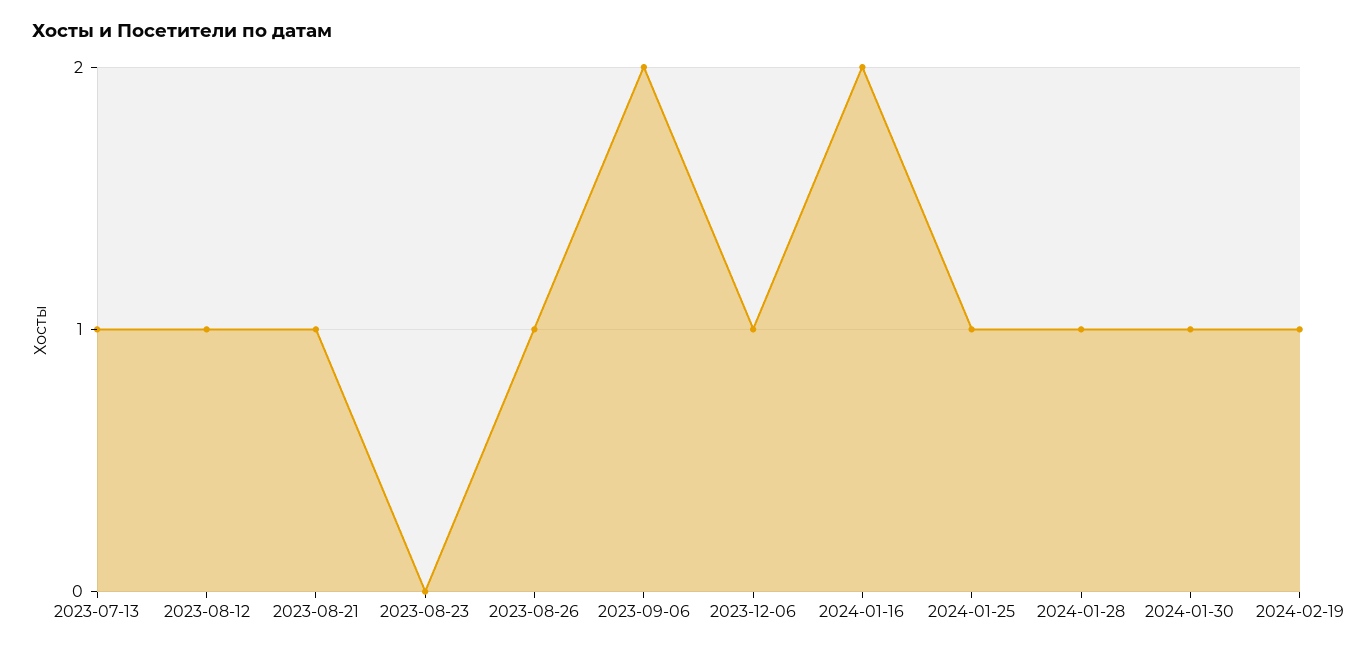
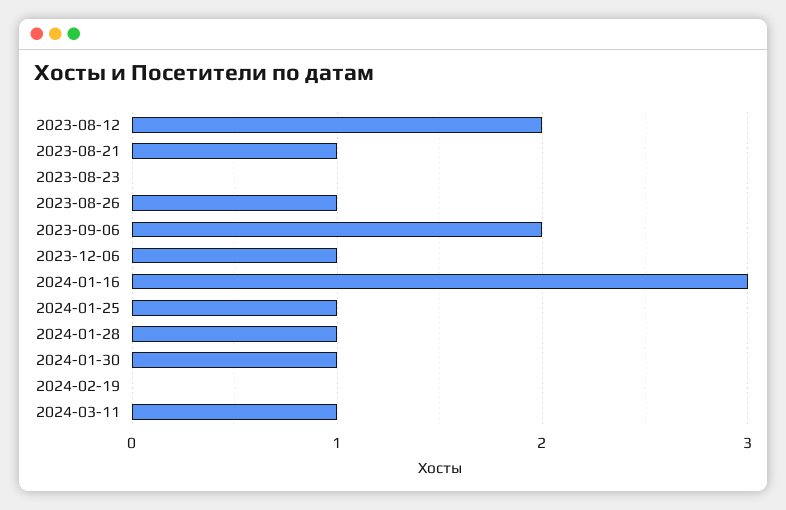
2023-07-13: 1 -> none
2023-08-12: 1 -> 2
2024-01-16: 2 -> 3
2024-02-19: 1 -> 0
2024-03-11: none -> 1

